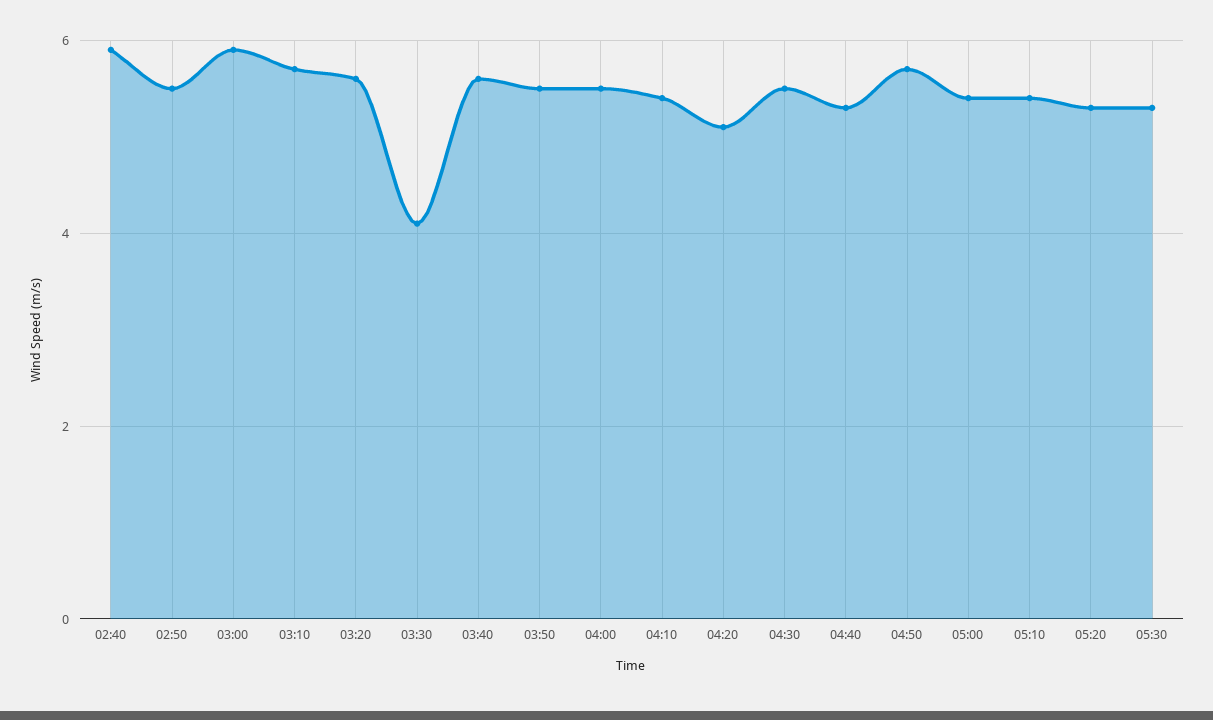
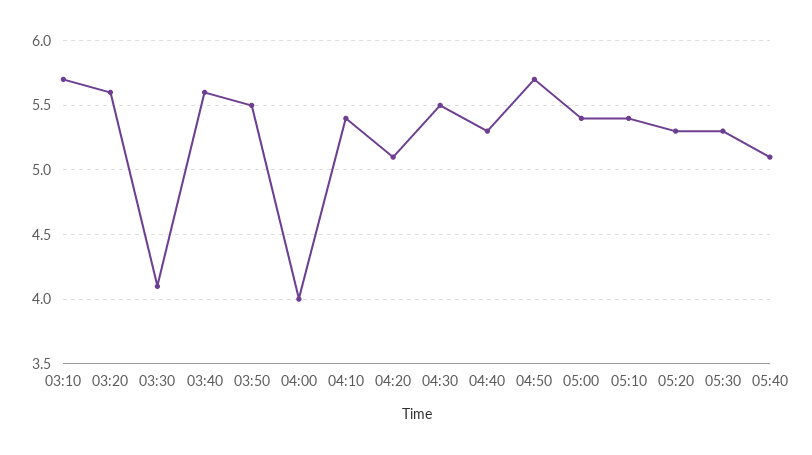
02:40: 6 -> none
02:50: 5.5 -> none
03:00: 6 -> none
04:00: 5.5 -> 4
05:40: none -> 5.1

